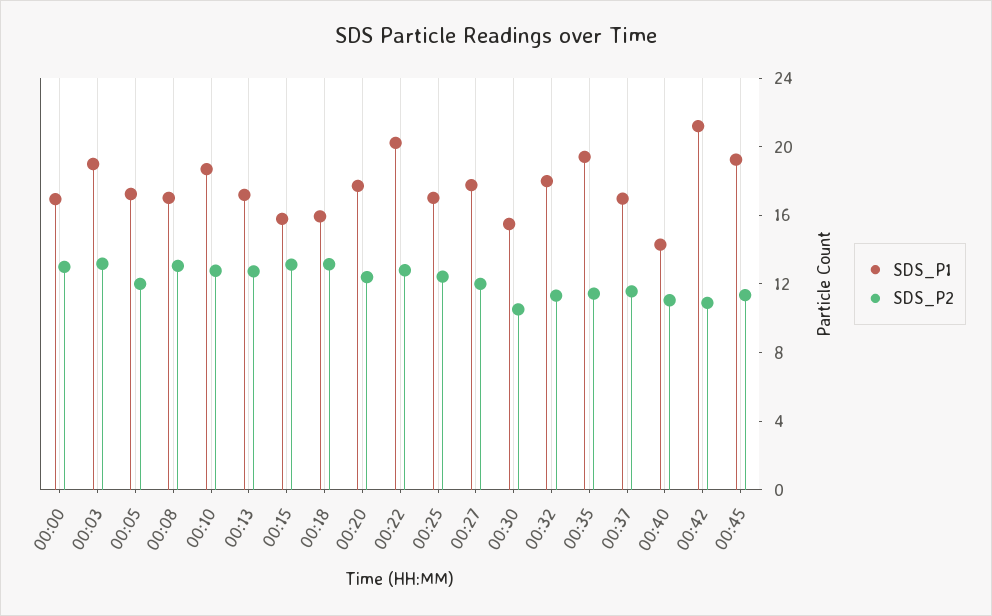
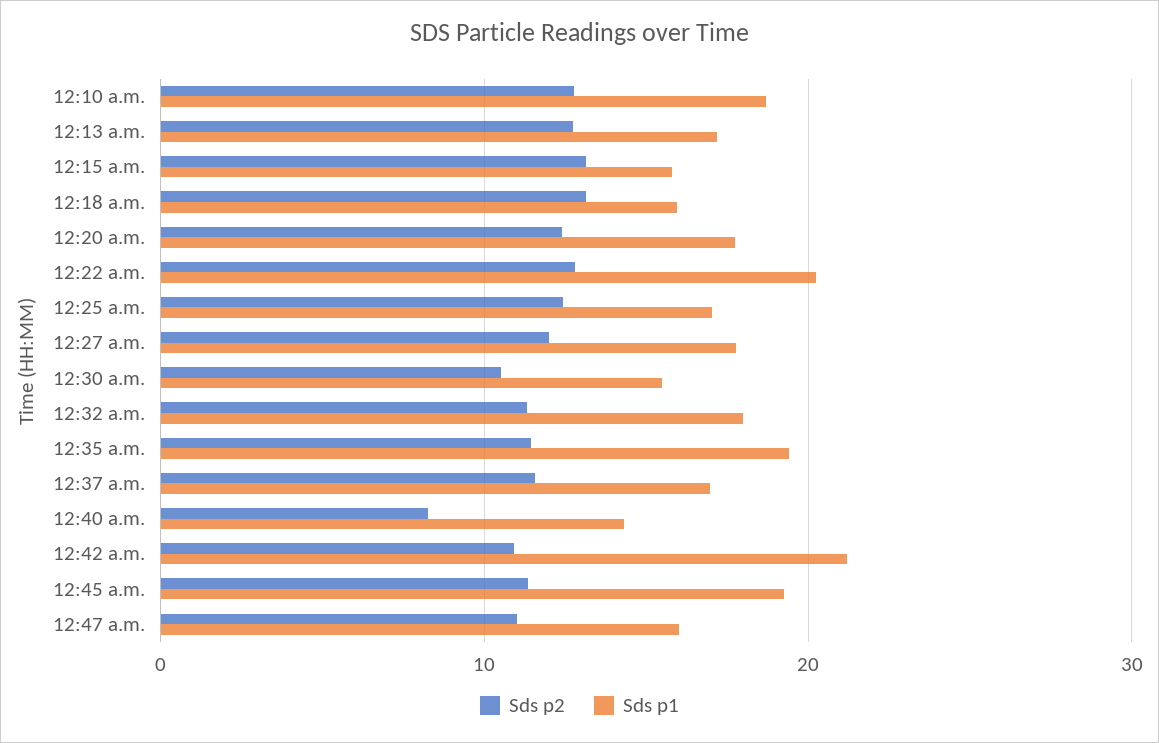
SDS_P1, 00:00: 17 -> none
SDS_P2, 00:00: 13 -> none
SDS_P1, 00:03: 19 -> none
SDS_P2, 00:03: 13 -> none
SDS_P1, 00:05: 17 -> none
SDS_P2, 00:05: 12 -> none
SDS_P1, 00:08: 17 -> none
SDS_P2, 00:08: 13 -> none
SDS_P2, 00:40: 11 -> 8
SDS_P2, 12:47 a.m.: none -> 11
SDS_P1, 12:47 a.m.: none -> 16

